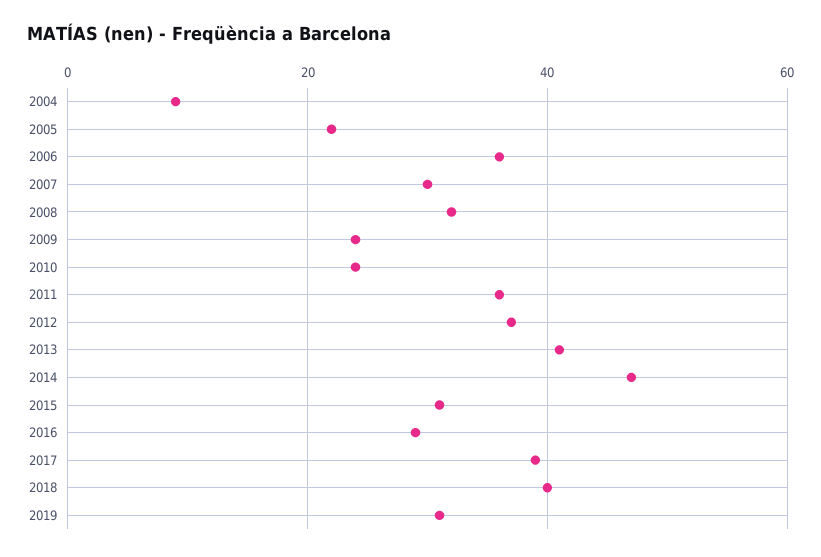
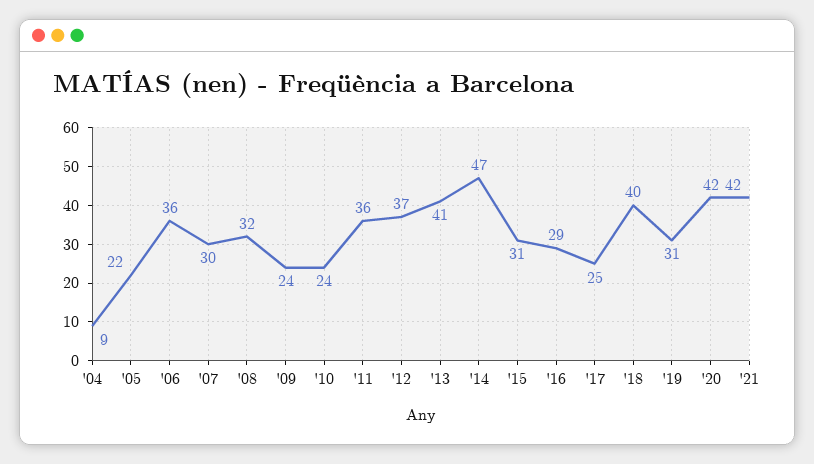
2017: 40 -> 25
'20: none -> 42
'21: none -> 42

